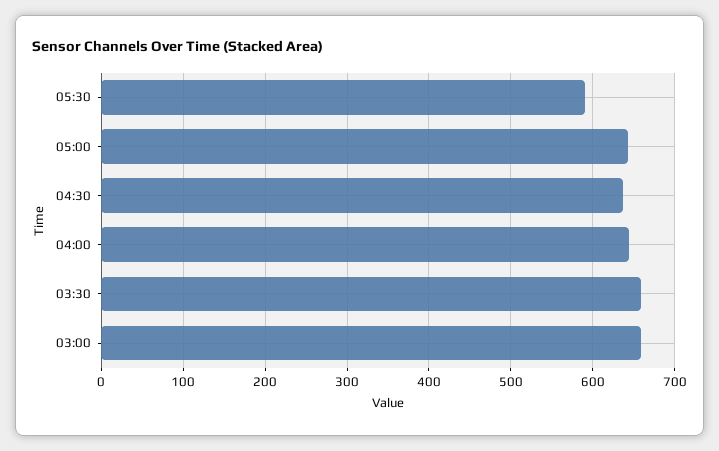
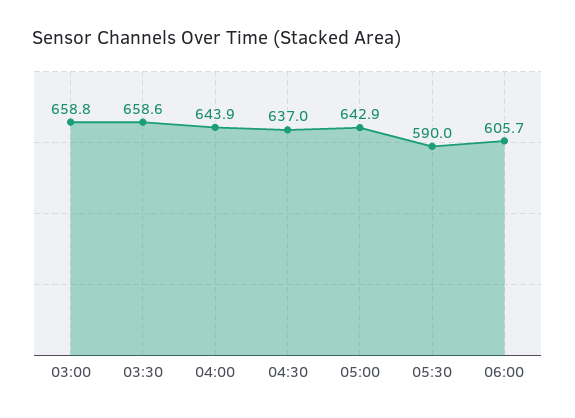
06:00: none -> 605.7

